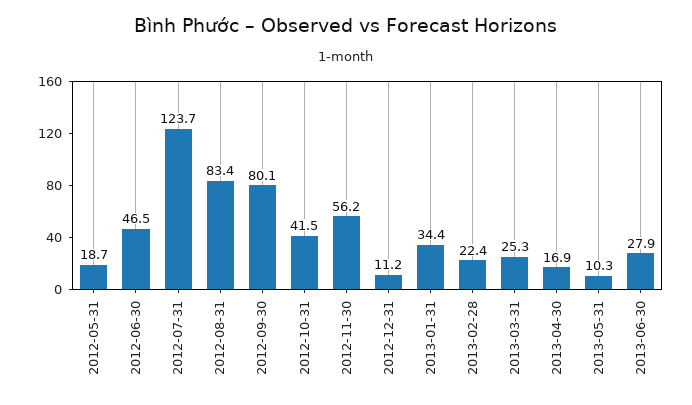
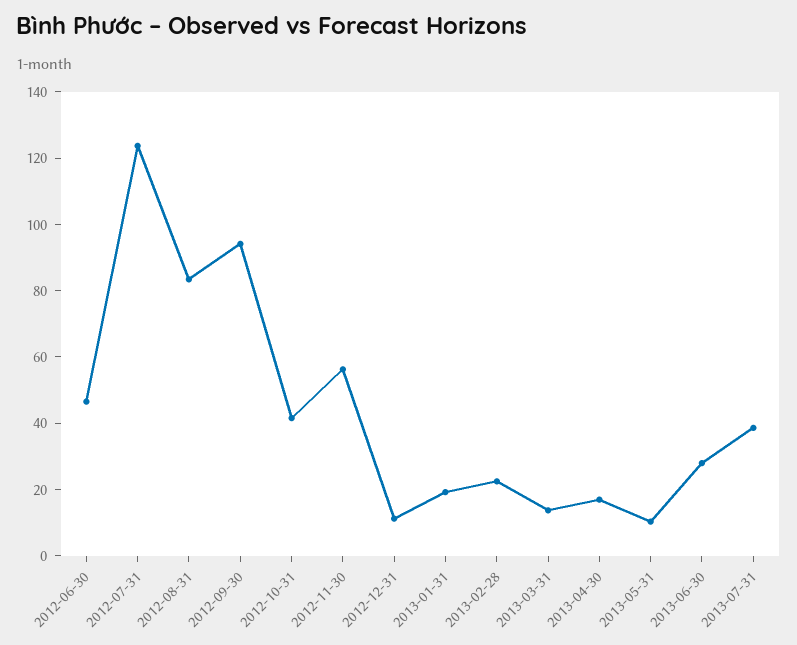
2012-05-31: 18.7 -> none
2012-09-30: 80.1 -> 95
2013-01-31: 34.4 -> 20
2013-03-31: 25.3 -> 15
2013-07-31: none -> 40

